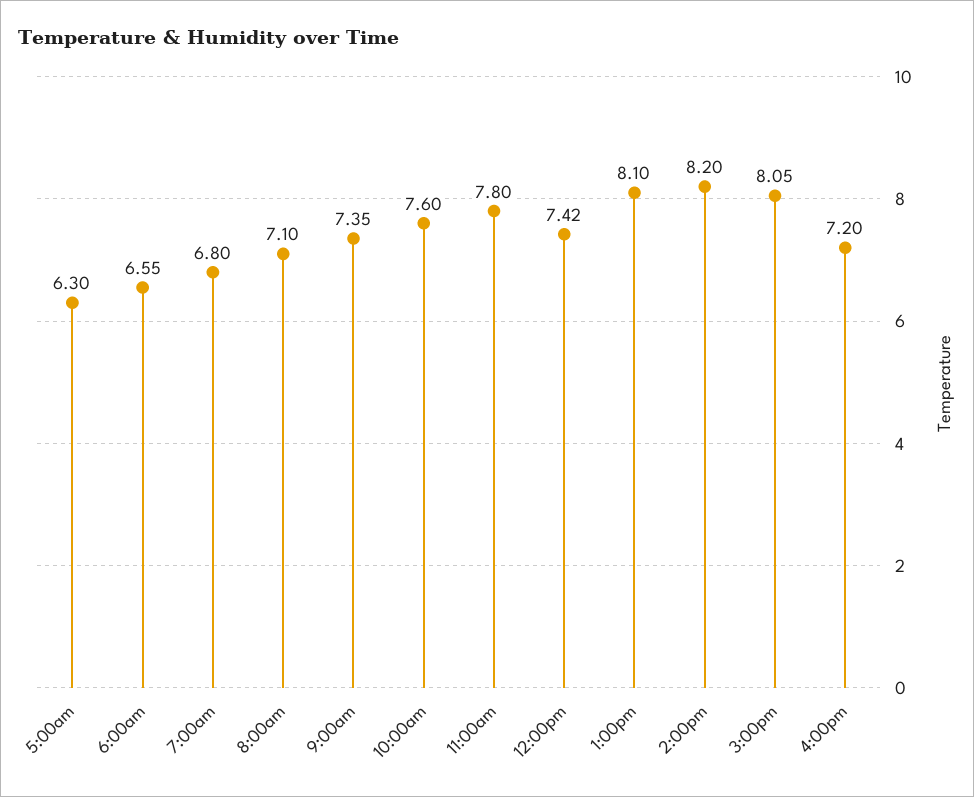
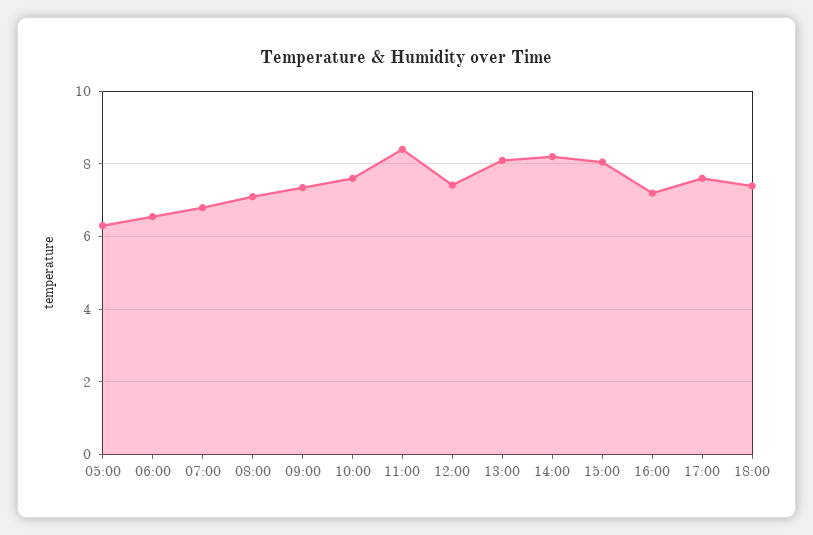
11:00am: 7.8 -> 8.4
17:00: none -> 7.6
18:00: none -> 7.4

